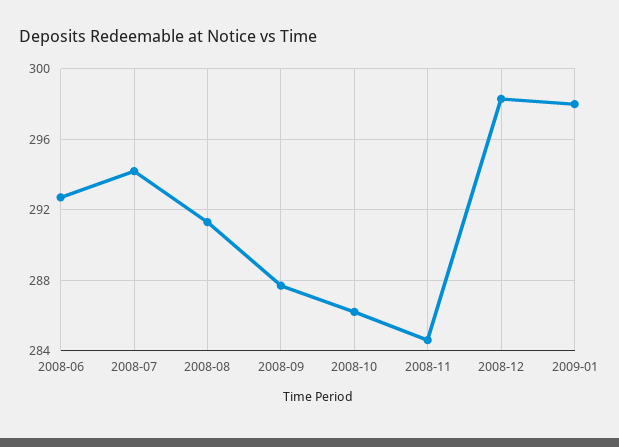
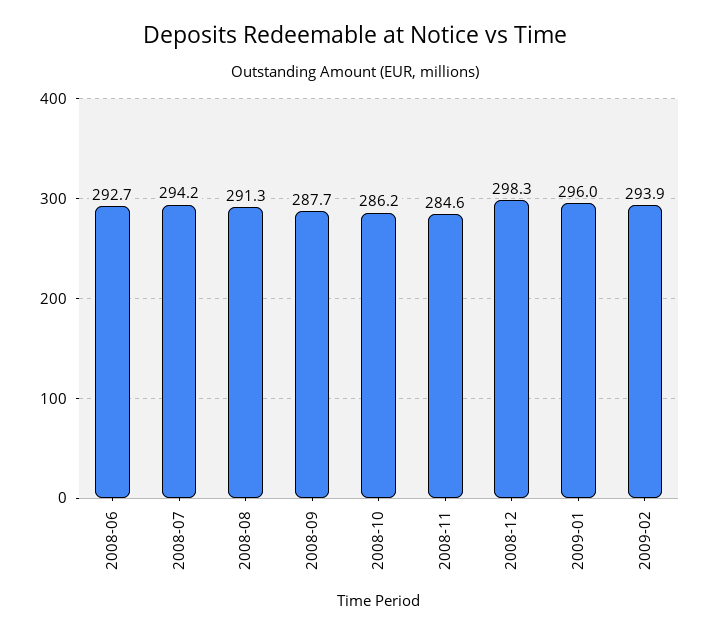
2009-01: 298 -> 296
2009-02: none -> 293.9

